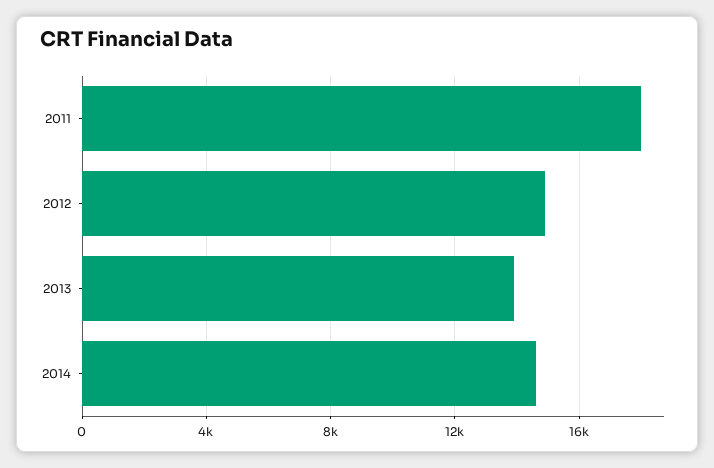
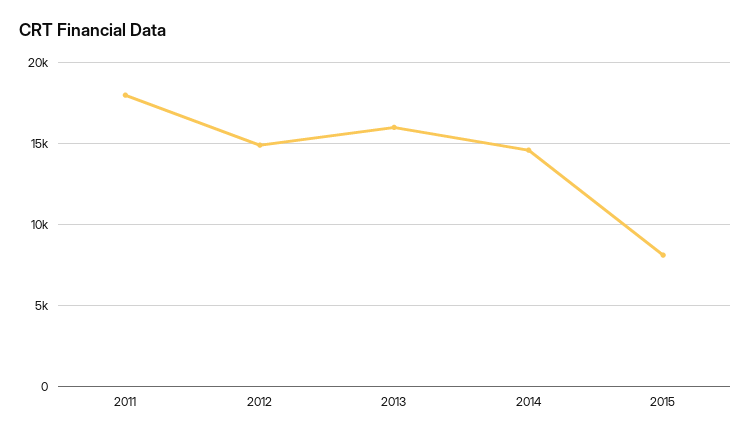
2013: 14000 -> 16000
2015: none -> 8000

